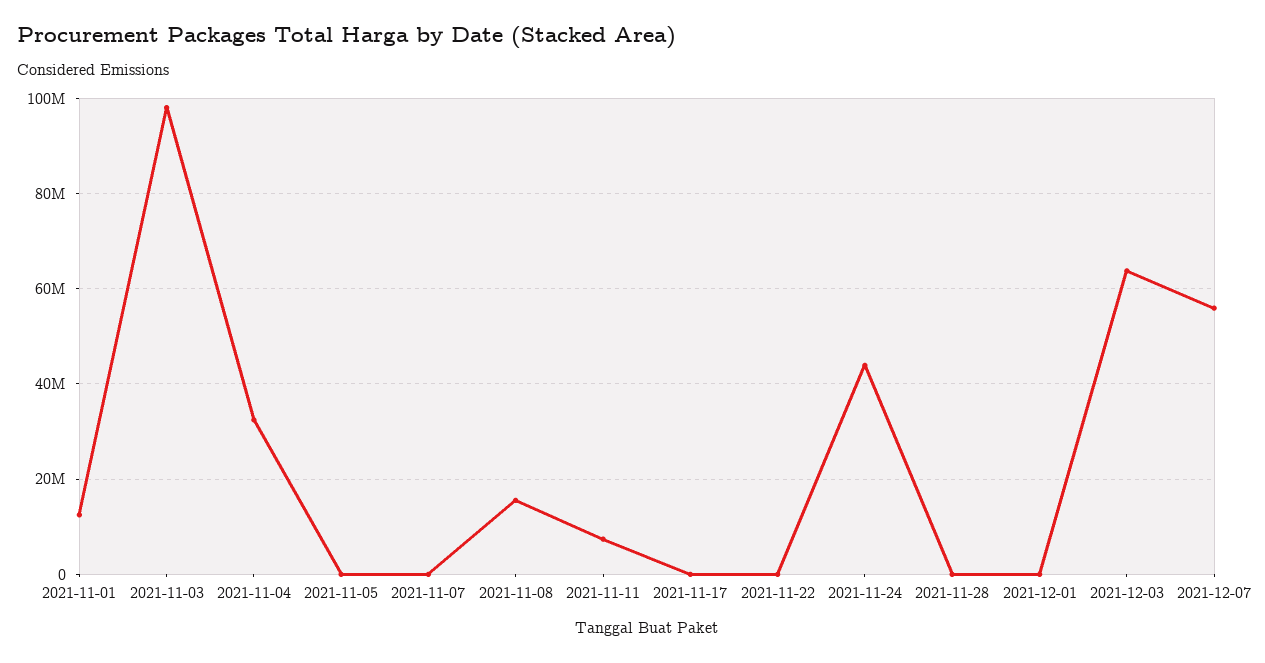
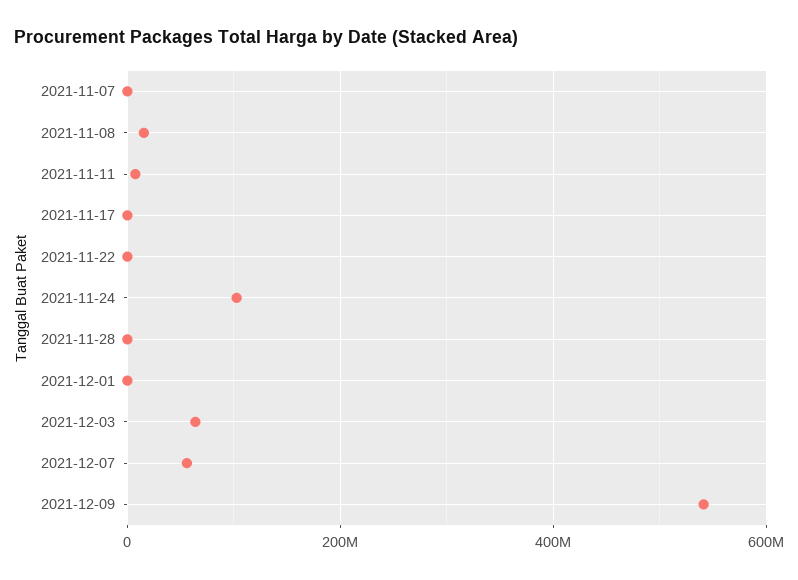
2021-11-01: 12000000 -> none
2021-11-03: 98000000 -> none
2021-11-04: 32000000 -> none
2021-11-05: 0 -> none
2021-11-24: 44000000 -> 100000000
2021-12-09: none -> 540000000

